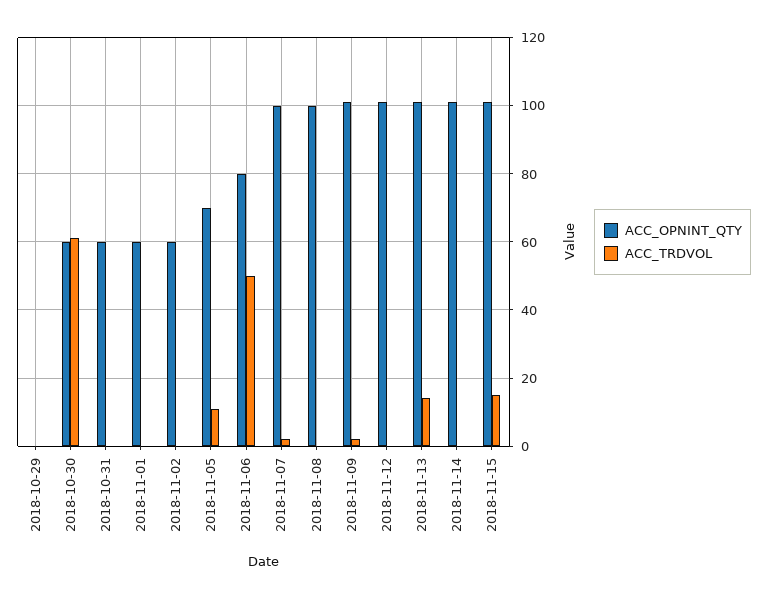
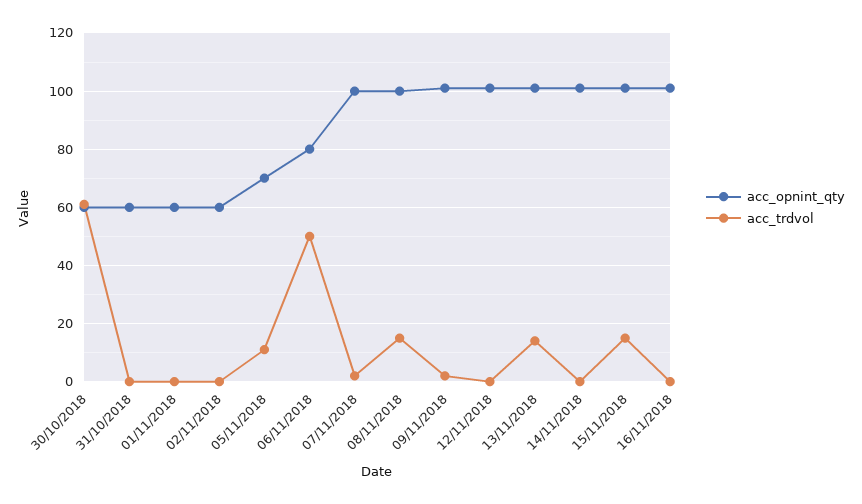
ACC_OPNINT_QTY, 2018-10-29: 0 -> none
ACC_TRDVOL, 2018-10-29: 0 -> none
ACC_TRDVOL, 2018-11-08: 0 -> 15
ACC_OPNINT_QTY, 16/11/2018: none -> 100
ACC_TRDVOL, 16/11/2018: none -> 0

